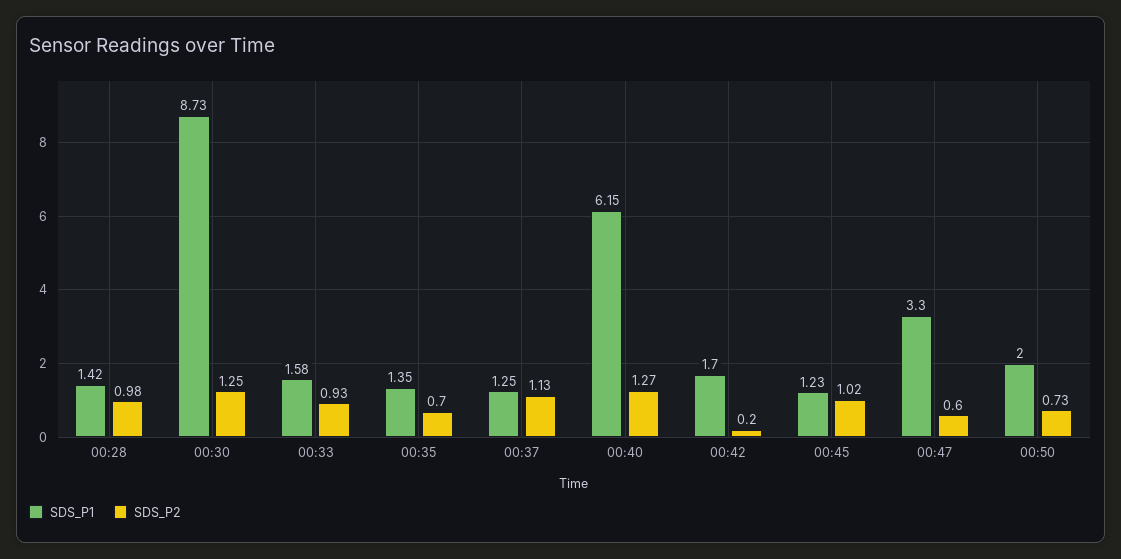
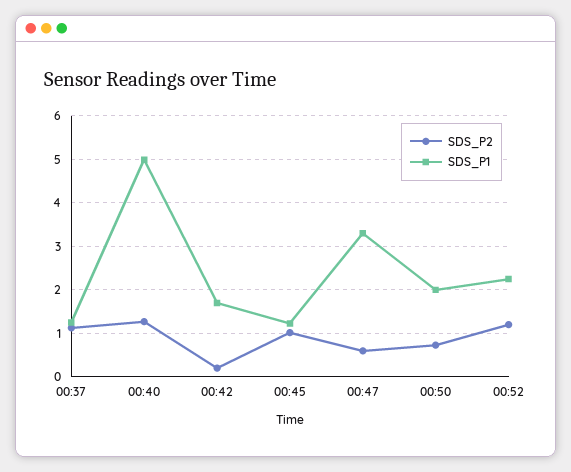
SDS_P1, 00:28: 1.42 -> none
SDS_P2, 00:28: 0.98 -> none
SDS_P1, 00:30: 8.73 -> none
SDS_P2, 00:30: 1.25 -> none
SDS_P1, 00:33: 1.58 -> none
SDS_P2, 00:33: 0.93 -> none
SDS_P1, 00:35: 1.35 -> none
SDS_P2, 00:35: 0.7 -> none
SDS_P1, 00:40: 6.15 -> 5
SDS_P2, 00:52: none -> 1.2
SDS_P1, 00:52: none -> 2.2

